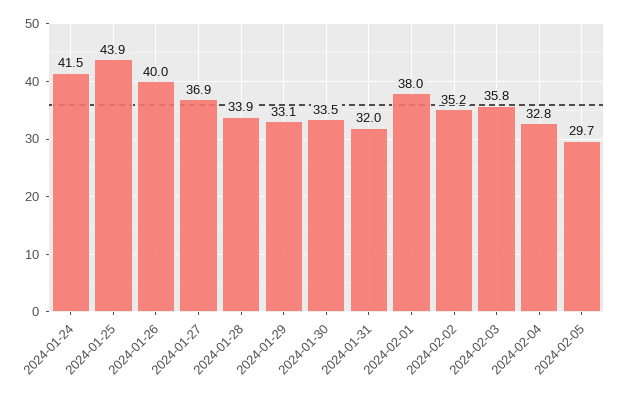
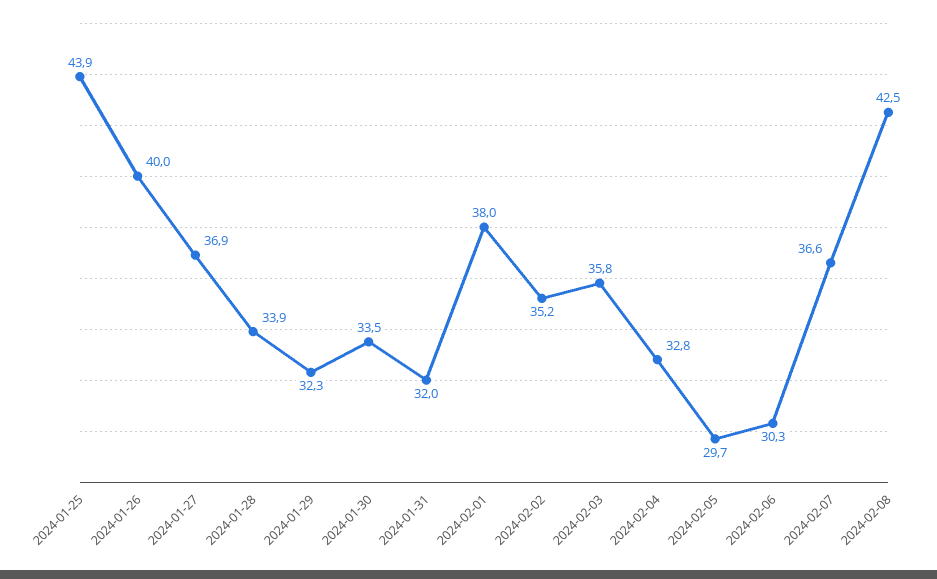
2024-01-24: 41.5 -> none
2024-01-29: 33.1 -> 32.3
2024-02-06: none -> 30.3
2024-02-07: none -> 36.6
2024-02-08: none -> 42.5

